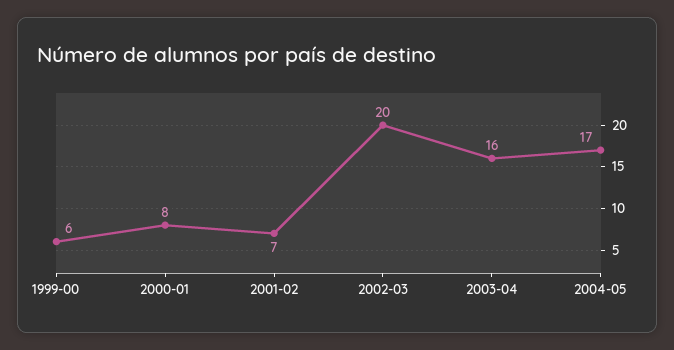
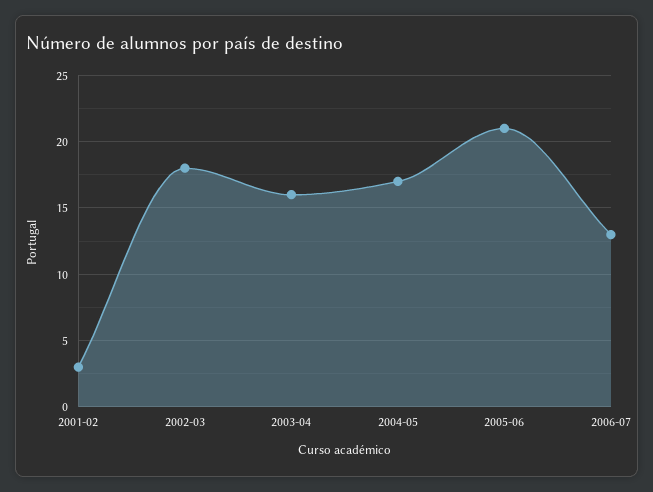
1999-00: 6 -> none
2000-01: 8 -> none
2001-02: 7 -> 3
2002-03: 20 -> 18
2005-06: none -> 21
2006-07: none -> 13

